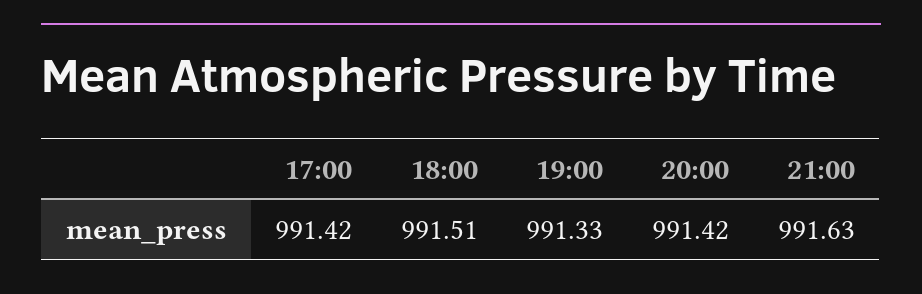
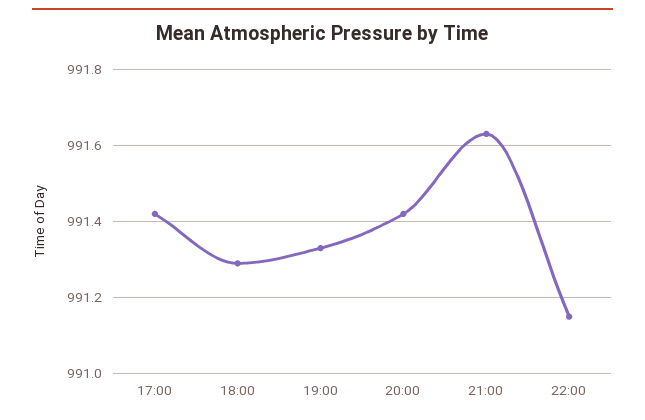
18:00: 991.51 -> 991.3
22:00: none -> 991.15

